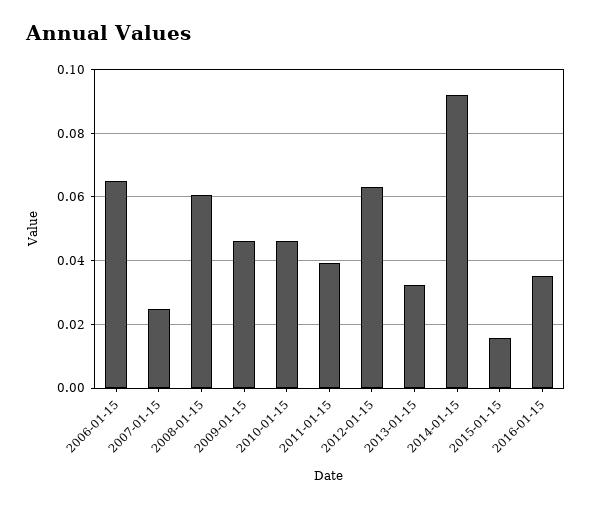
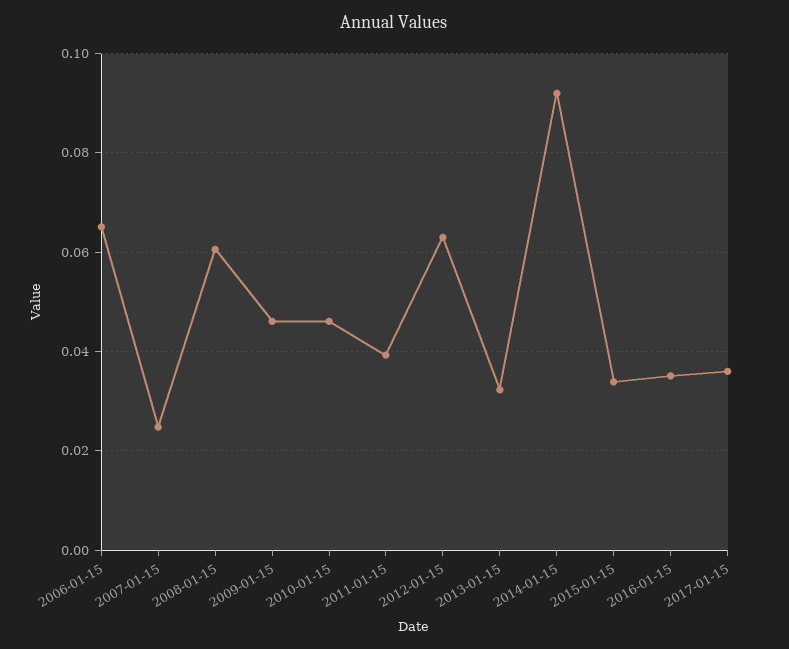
2015-01-15: 0.016 -> 0.034
2017-01-15: none -> 0.036

